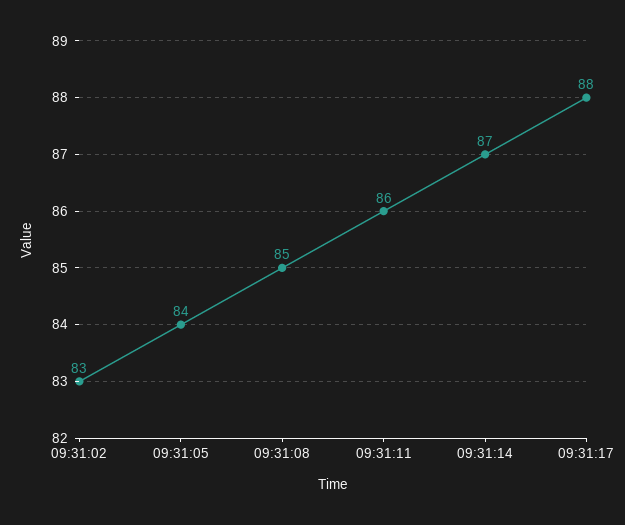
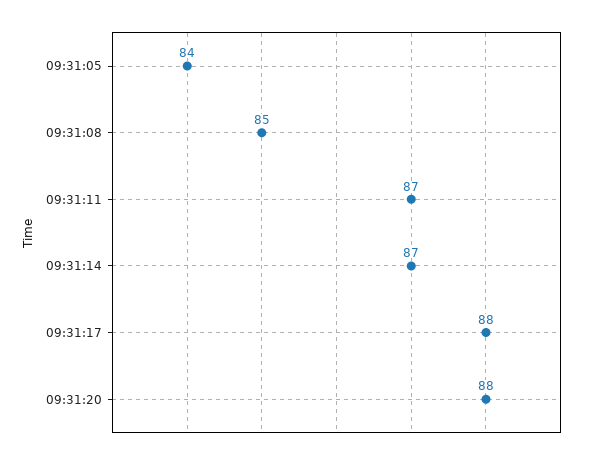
09:31:02: 83 -> none
09:31:11: 86 -> 87
09:31:20: none -> 88

